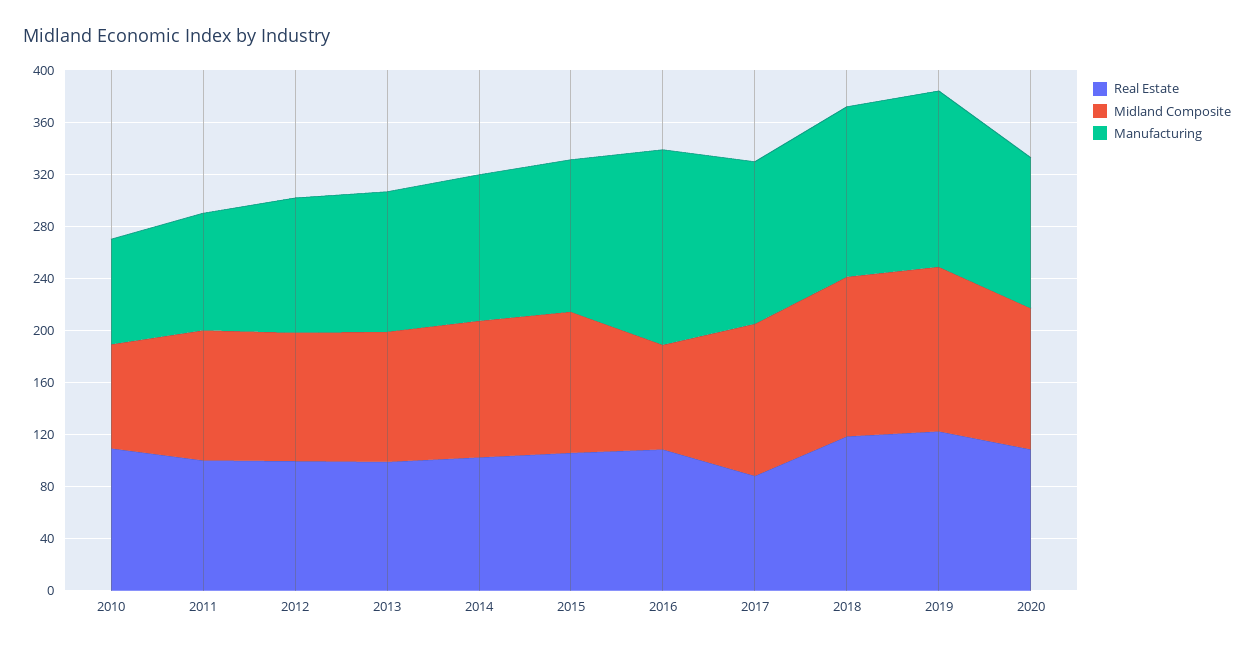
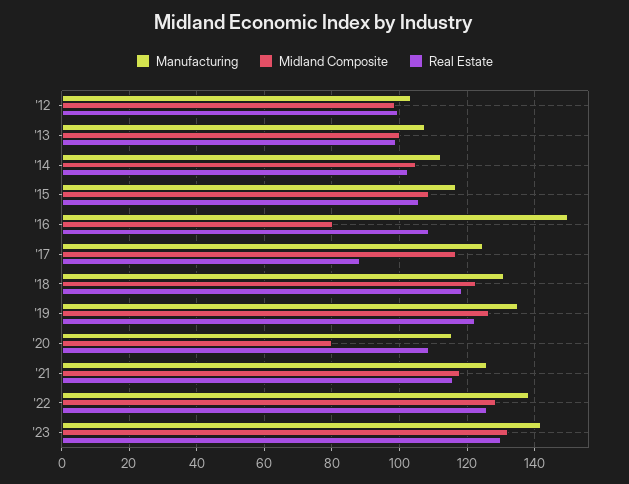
Real Estate, 2010: 110 -> none
Midland Composite, 2010: 80 -> none
Manufacturing, 2010: 80 -> none
Real Estate, 2011: 100 -> none
Midland Composite, 2011: 100 -> none
Manufacturing, 2011: 90 -> none
Midland Composite, 2020: 110 -> 80
Manufacturing, '21: none -> 126
Midland Composite, '21: none -> 118
Real Estate, '21: none -> 116
Manufacturing, '22: none -> 138
Midland Composite, '22: none -> 128
Real Estate, '22: none -> 126
Manufacturing, '23: none -> 142
Midland Composite, '23: none -> 132
Real Estate, '23: none -> 130

